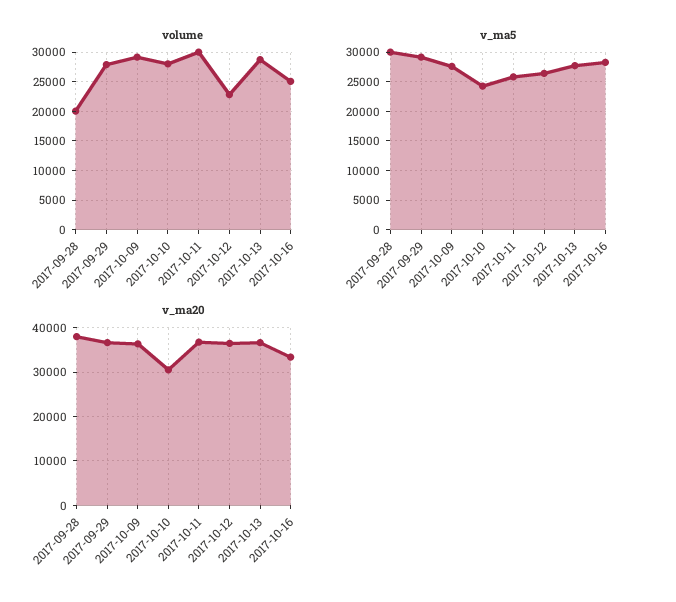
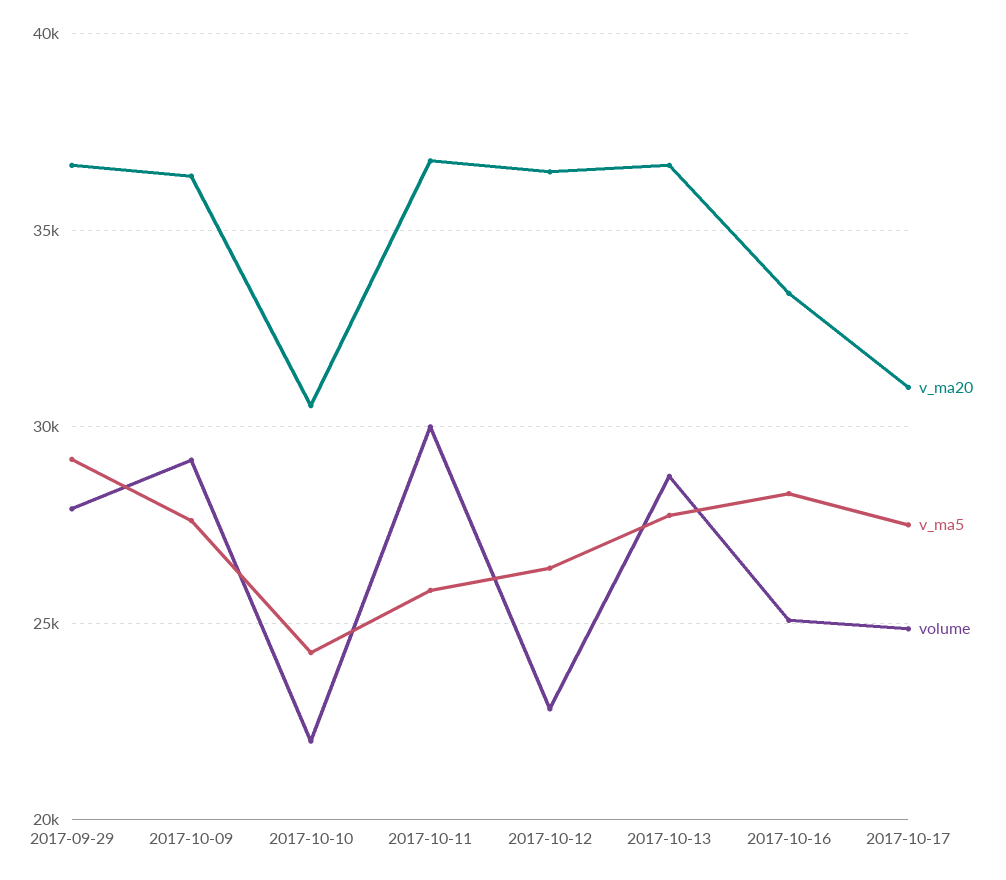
volume, 2017-09-28: 20000 -> none
volume, 2017-10-10: 27500 -> 22000
v_ma5, 2017-09-28: 30000 -> none
v_ma20, 2017-09-28: 38000 -> none
v_ma20, 2017-10-17: none -> 31000
v_ma5, 2017-10-17: none -> 27500
volume, 2017-10-17: none -> 25000

